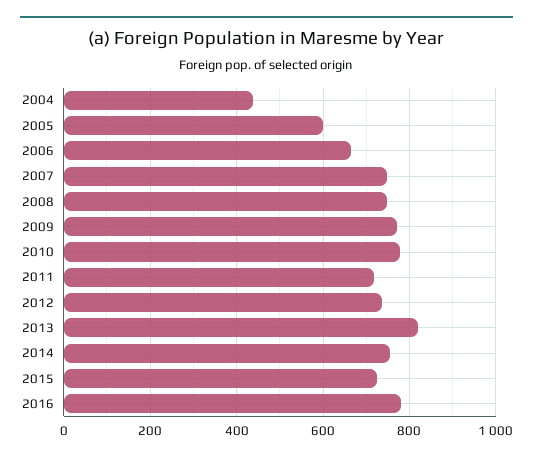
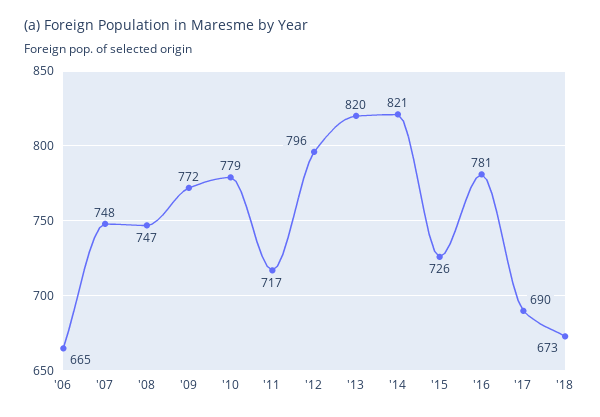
2004: 440 -> none
2005: 600 -> none
2012: 740 -> 796
2014: 760 -> 821
'17: none -> 690
'18: none -> 673

